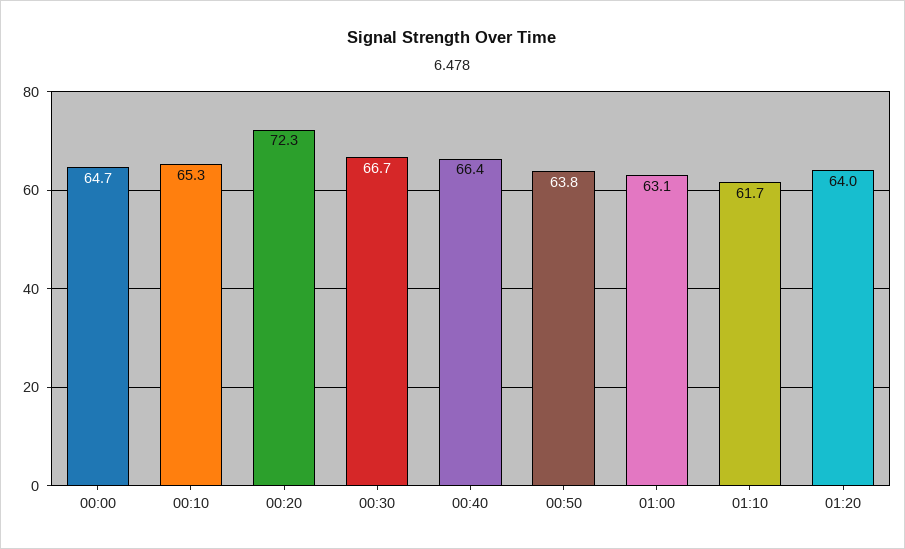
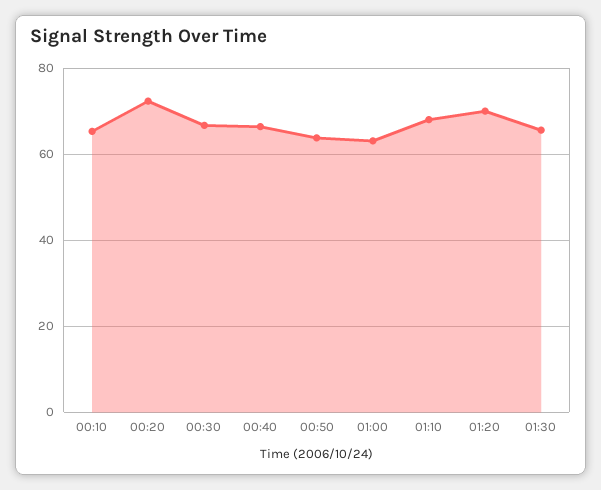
00:00: 64.7 -> none
01:10: 61.7 -> 68
01:20: 64 -> 70
01:30: none -> 66

